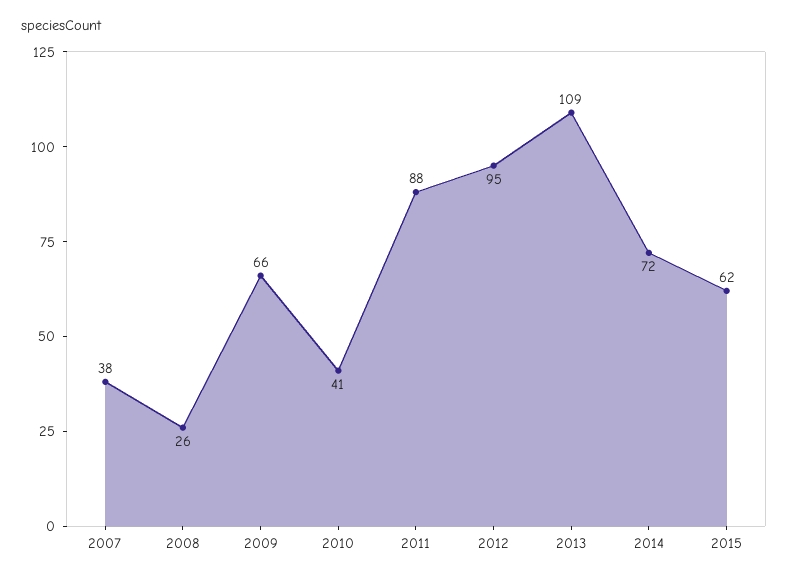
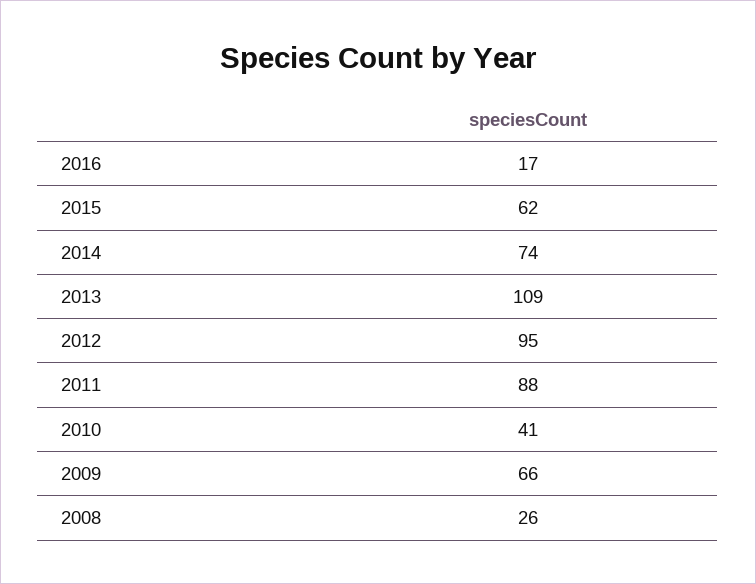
2007: 38 -> none
2014: 72 -> 74
2016: none -> 17

